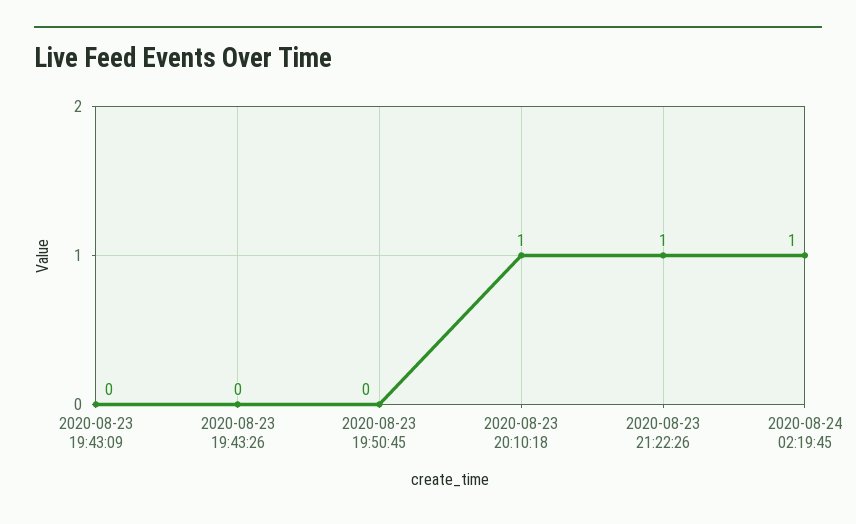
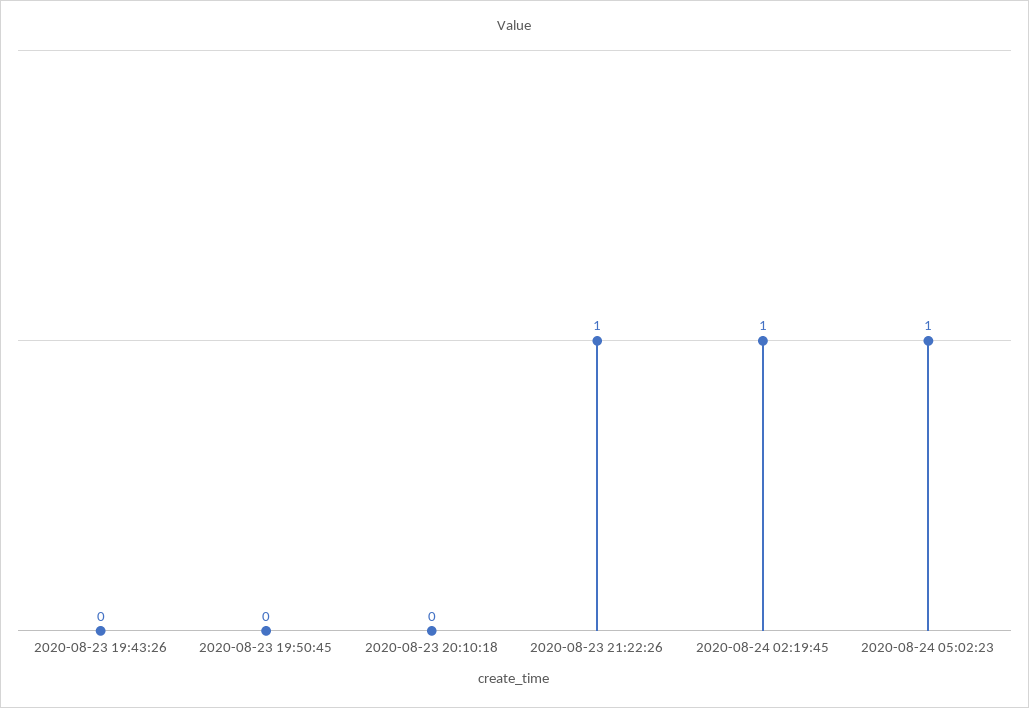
2020-08-23 19:43:09: 0 -> none
2020-08-23 20:10:18: 1 -> 0
2020-08-24 05:02:23: none -> 1

